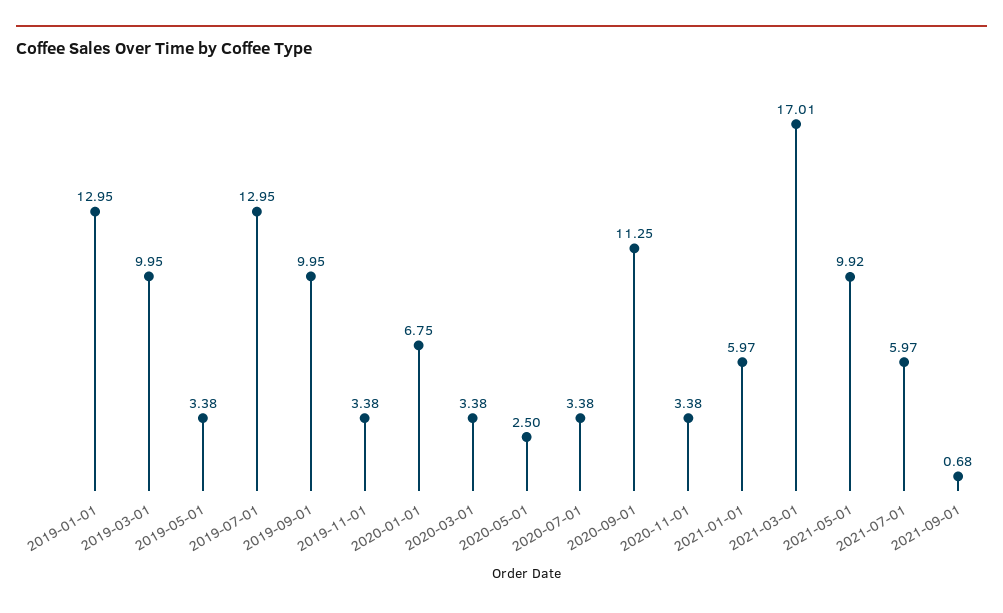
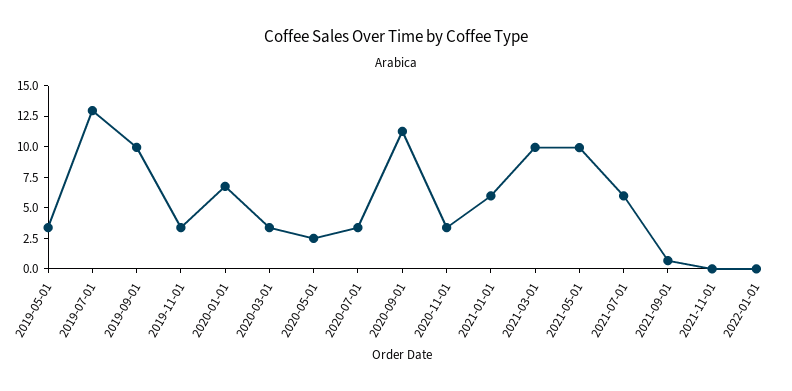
2019-01-01: 12.95 -> none
2019-03-01: 9.95 -> none
2021-03-01: 17.01 -> 10
2021-11-01: none -> 0
2022-01-01: none -> 0

